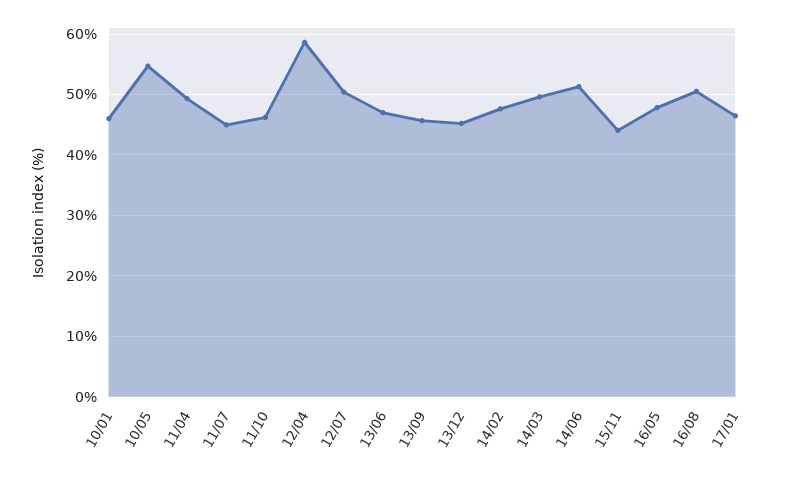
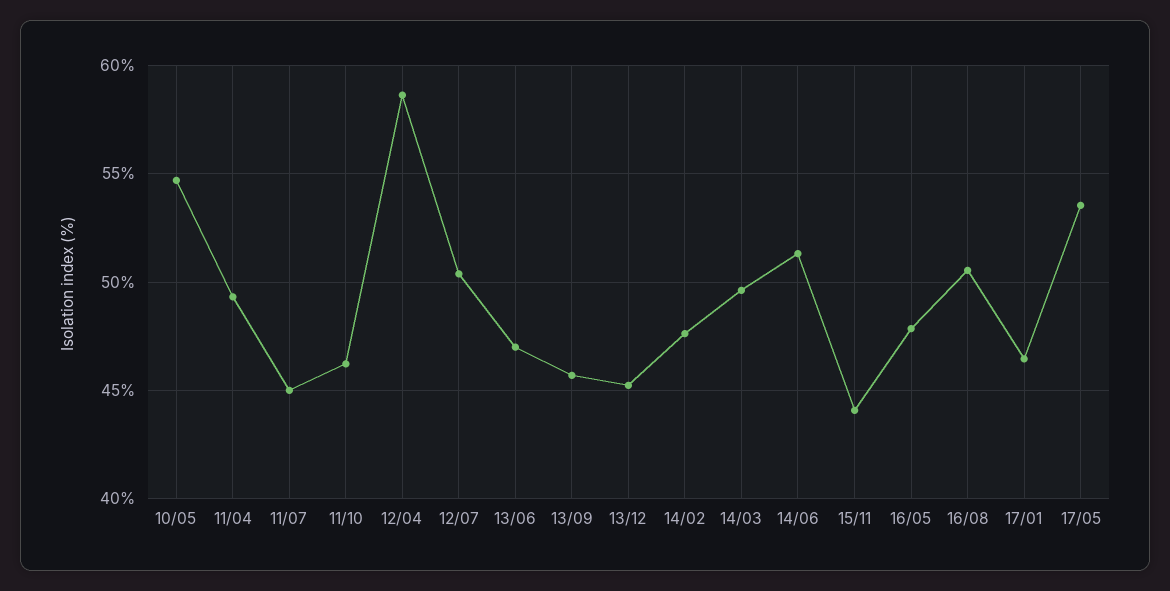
10/01: 46 -> none
17/05: none -> 53.5

